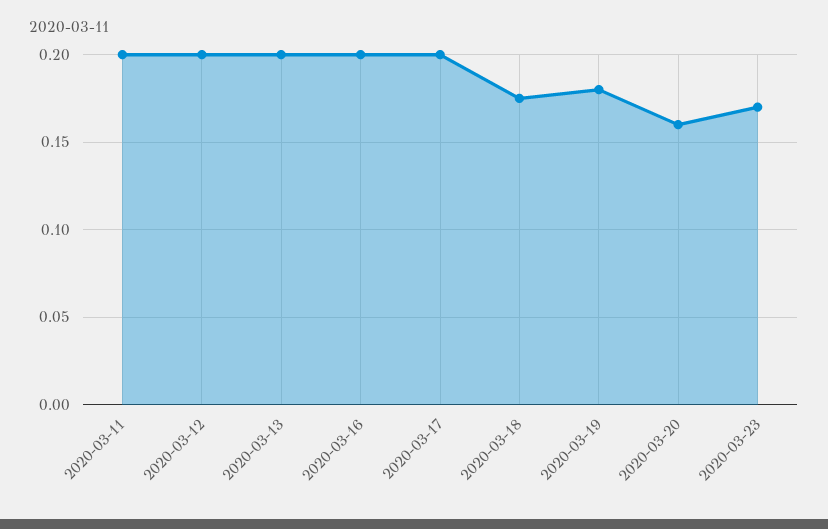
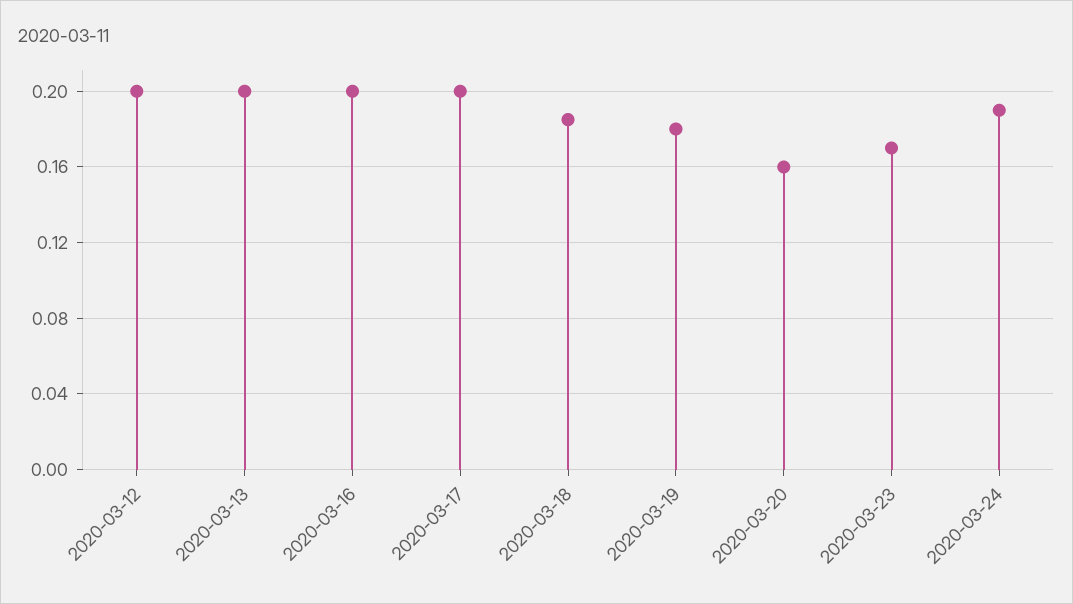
2020-03-11: 0.2 -> none
2020-03-18: 0.175 -> 0.185
2020-03-24: none -> 0.19

